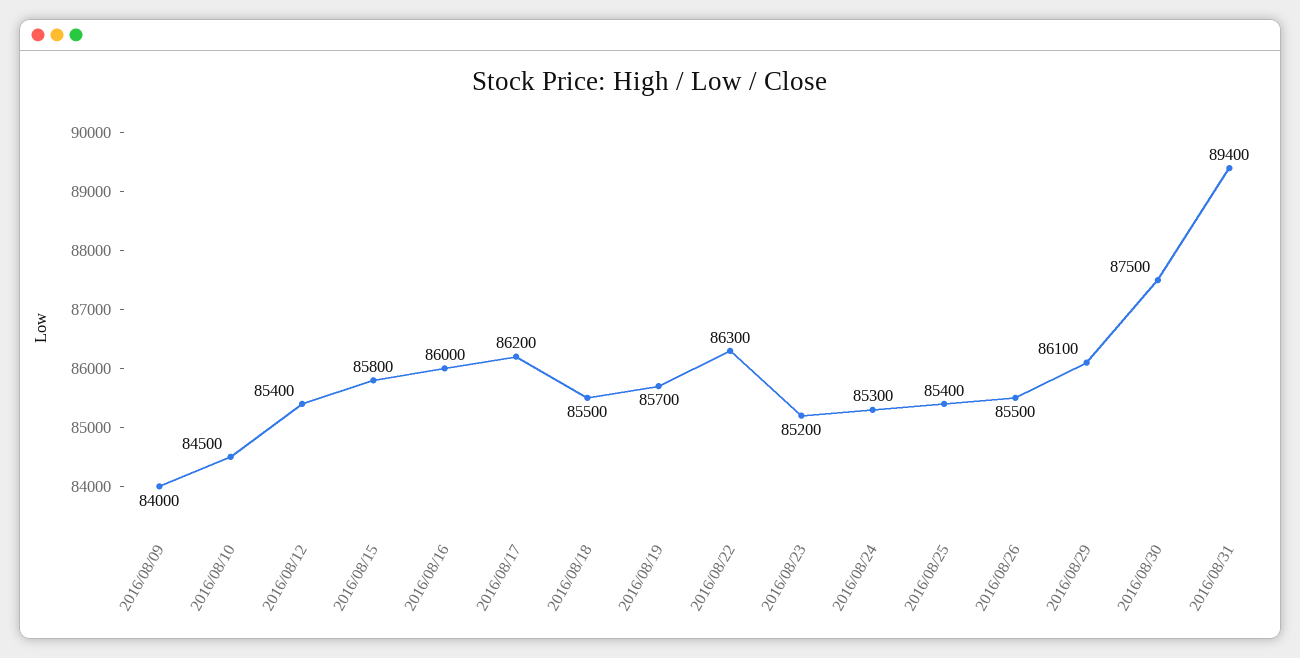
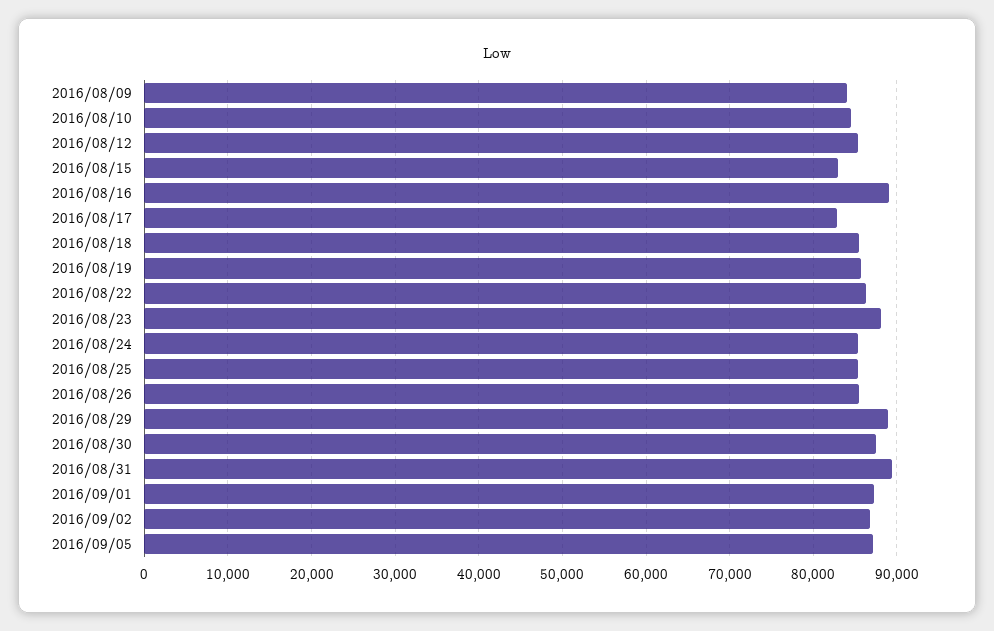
2016/08/15: 85800 -> 83000
2016/08/16: 86000 -> 89000
2016/08/17: 86200 -> 83000
2016/08/23: 85200 -> 88000
2016/08/29: 86100 -> 89000
2016/09/01: none -> 87000
2016/09/02: none -> 87000
2016/09/05: none -> 87000

